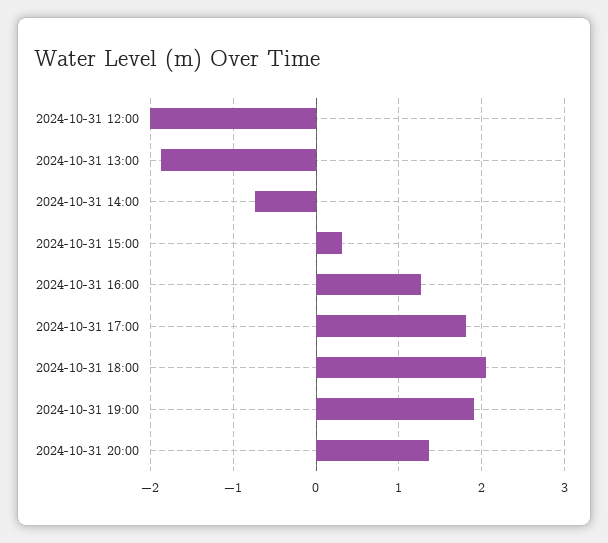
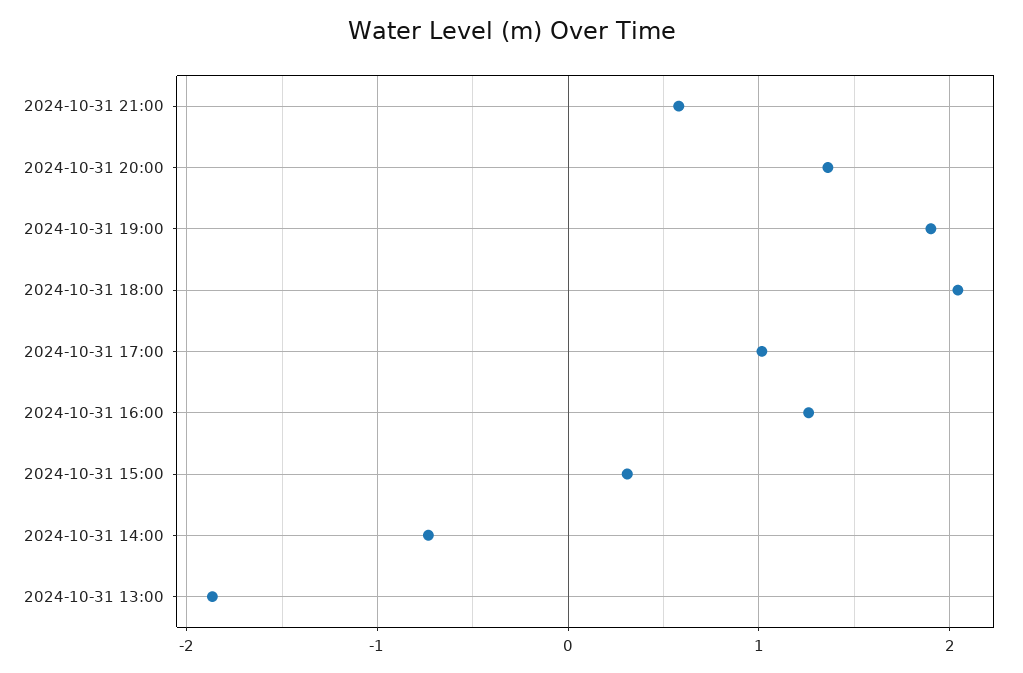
2024-10-31 12:00: -2 -> none
2024-10-31 17:00: 1.8 -> 1
2024-10-31 21:00: none -> 0.6

